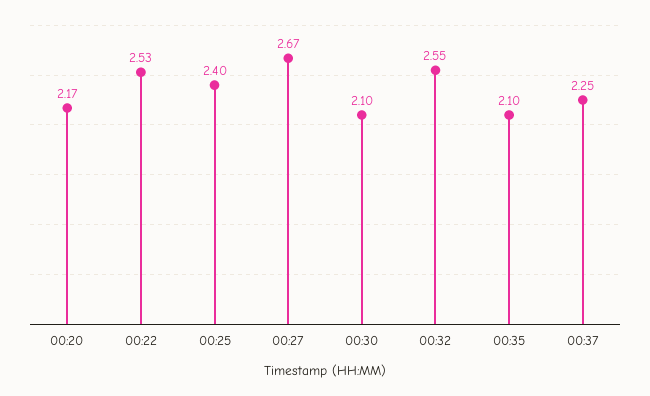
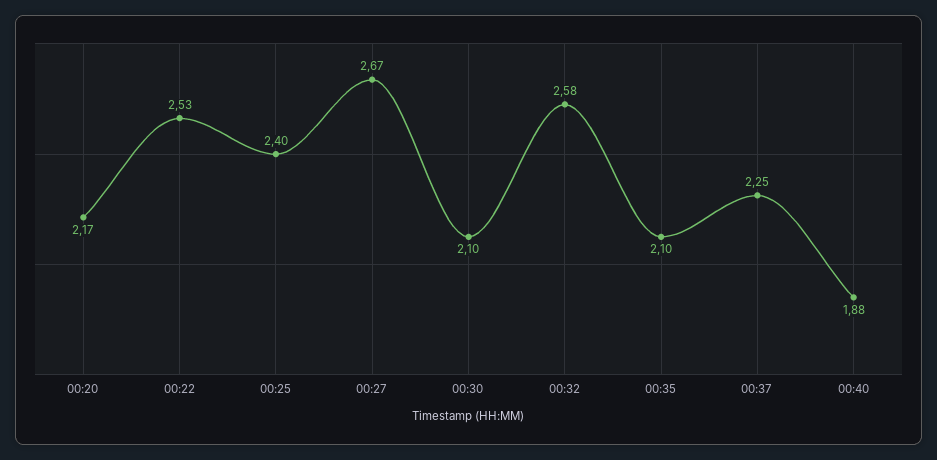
00:32: 2.55 -> 2.58
00:40: none -> 1.88

